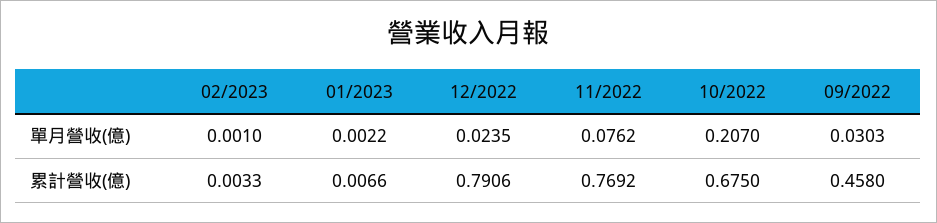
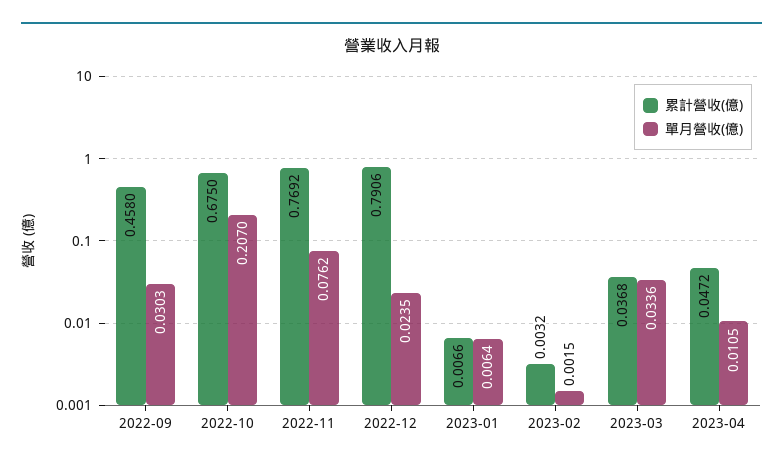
單月營收(億), 02/2023: 0.001 -> 0.0015
單月營收(億), 01/2023: 0.0022 -> 0.0064
累計營收(億), 02/2023: 0.0033 -> 0.0032
累計營收(億), 2023-03: none -> 0.0368
單月營收(億), 2023-03: none -> 0.0336
累計營收(億), 2023-04: none -> 0.0472
單月營收(億), 2023-04: none -> 0.0105

